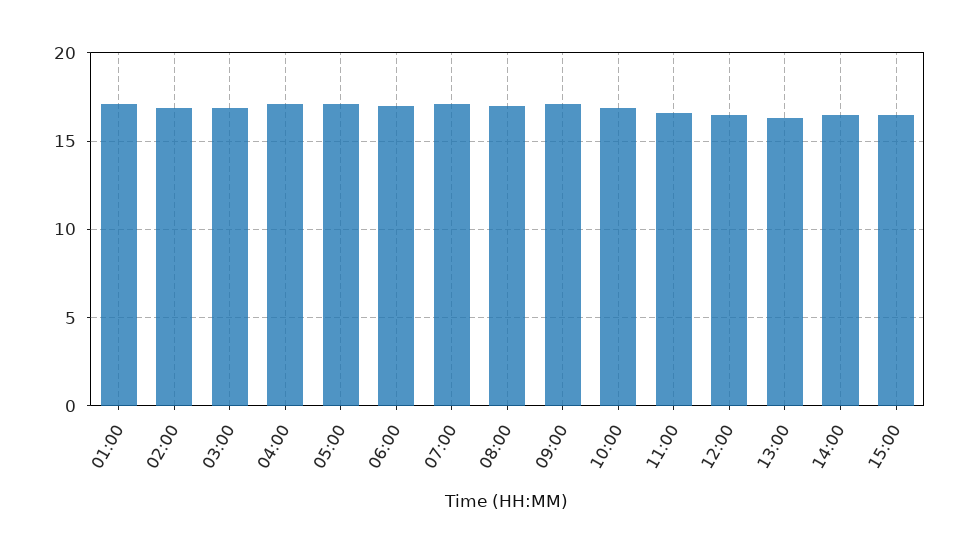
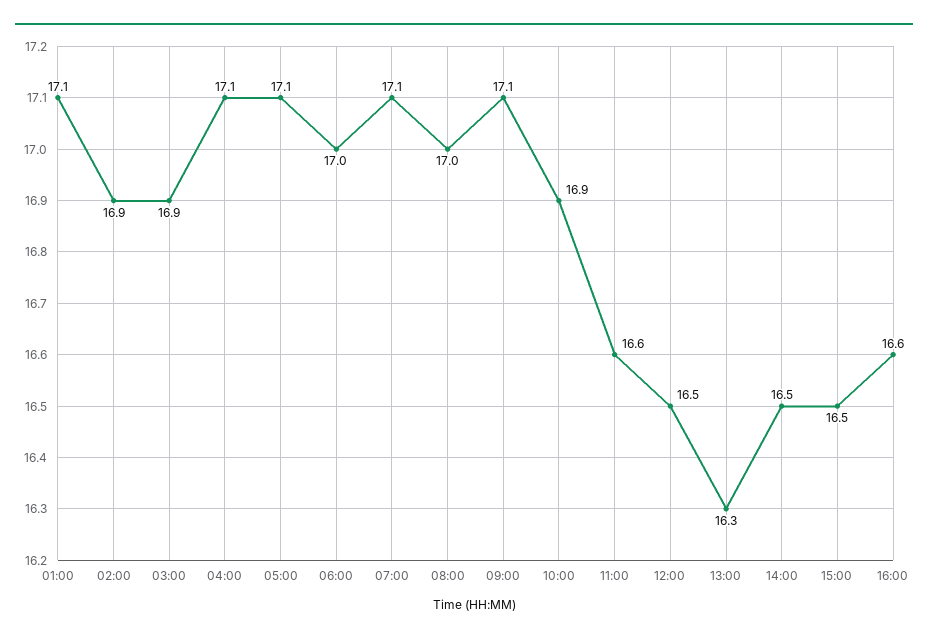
16:00: none -> 16.6

